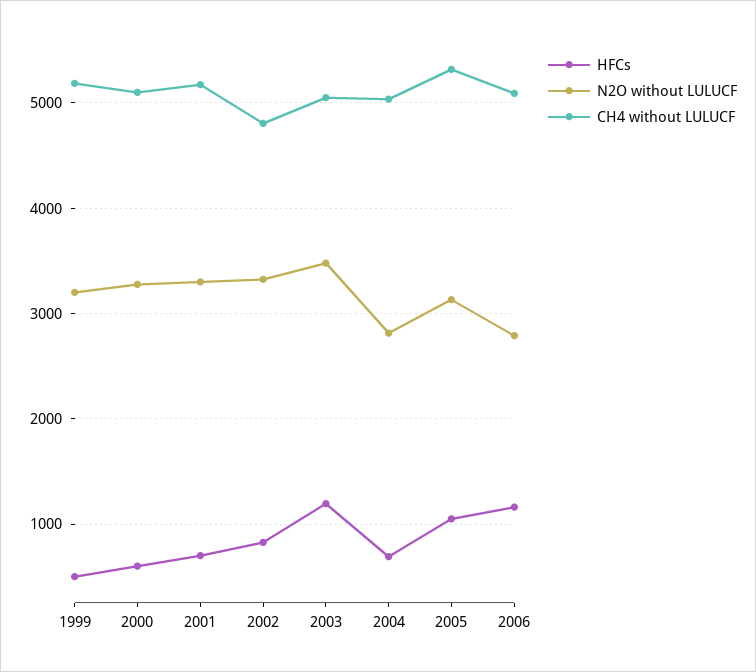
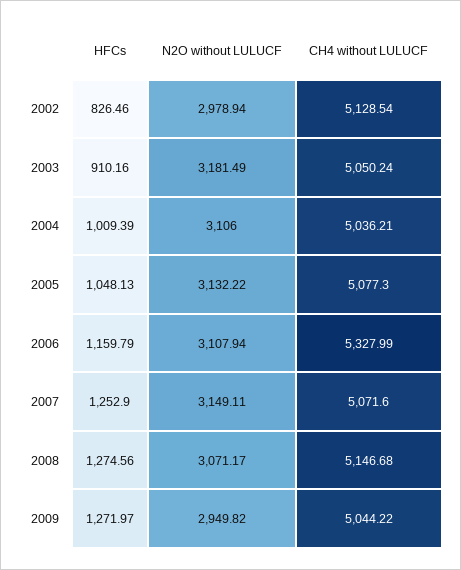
HFCs, 1999: 500 -> none
N2O without LULUCF, 1999: 3200 -> none
CH4 without LULUCF, 1999: 5200 -> none
HFCs, 2000: 600 -> none
N2O without LULUCF, 2000: 3300 -> none
CH4 without LULUCF, 2000: 5100 -> none
HFCs, 2001: 700 -> none
N2O without LULUCF, 2001: 3300 -> none
CH4 without LULUCF, 2001: 5200 -> none
N2O without LULUCF, 2002: 3300 -> 2978.94
CH4 without LULUCF, 2002: 4800 -> 5128.54
HFCs, 2003: 1200 -> 910.16
N2O without LULUCF, 2003: 3500 -> 3181.49
HFCs, 2004: 700 -> 1009.39
N2O without LULUCF, 2004: 2800 -> 3106
CH4 without LULUCF, 2005: 5300 -> 5077.3
N2O without LULUCF, 2006: 2800 -> 3107.94
CH4 without LULUCF, 2006: 5100 -> 5327.99
HFCs, 2007: none -> 1252.9
N2O without LULUCF, 2007: none -> 3149.11
CH4 without LULUCF, 2007: none -> 5071.6
HFCs, 2008: none -> 1274.56
N2O without LULUCF, 2008: none -> 3071.17
CH4 without LULUCF, 2008: none -> 5146.68
HFCs, 2009: none -> 1271.97
N2O without LULUCF, 2009: none -> 2949.82
CH4 without LULUCF, 2009: none -> 5044.22

